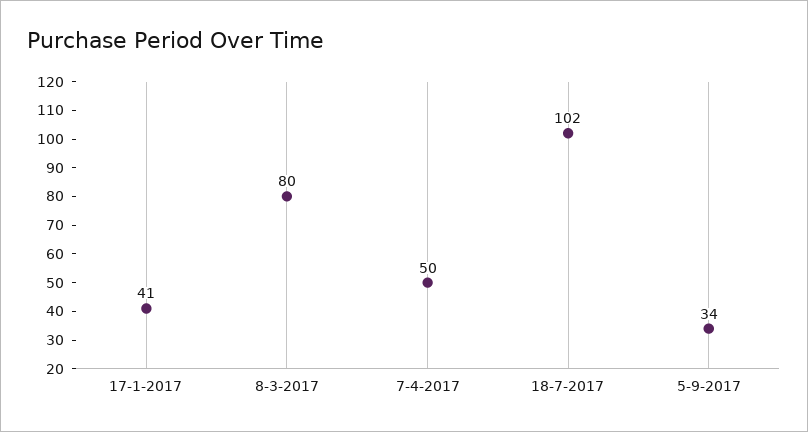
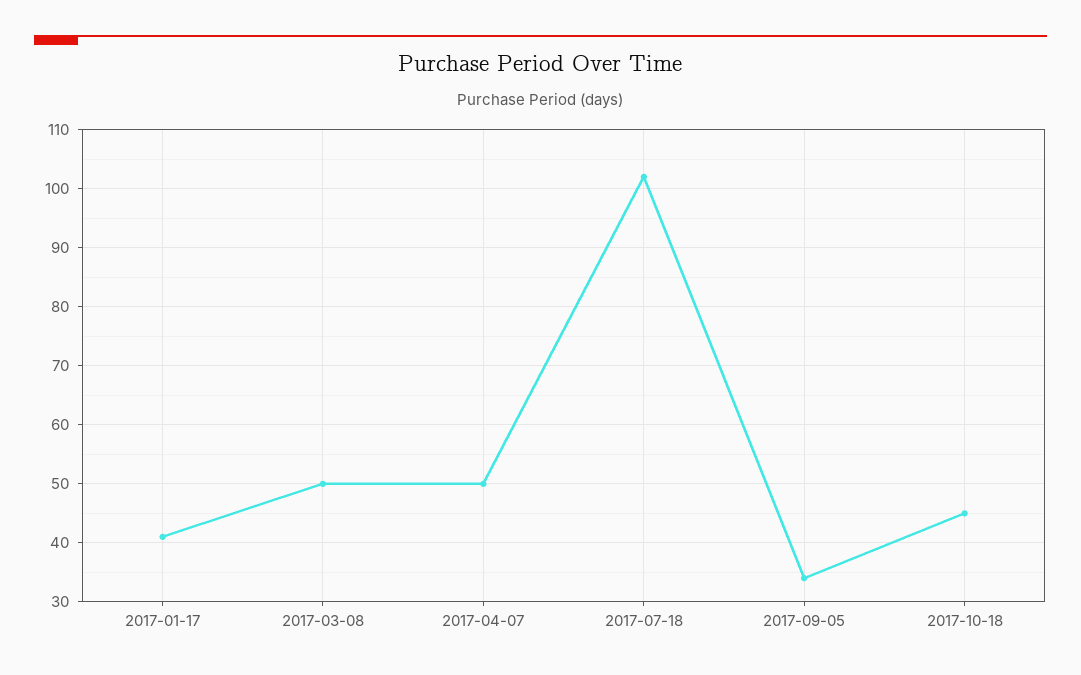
8-3-2017: 80 -> 50
2017-10-18: none -> 45

